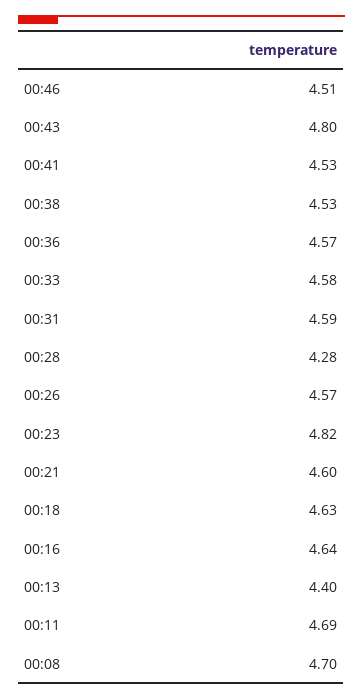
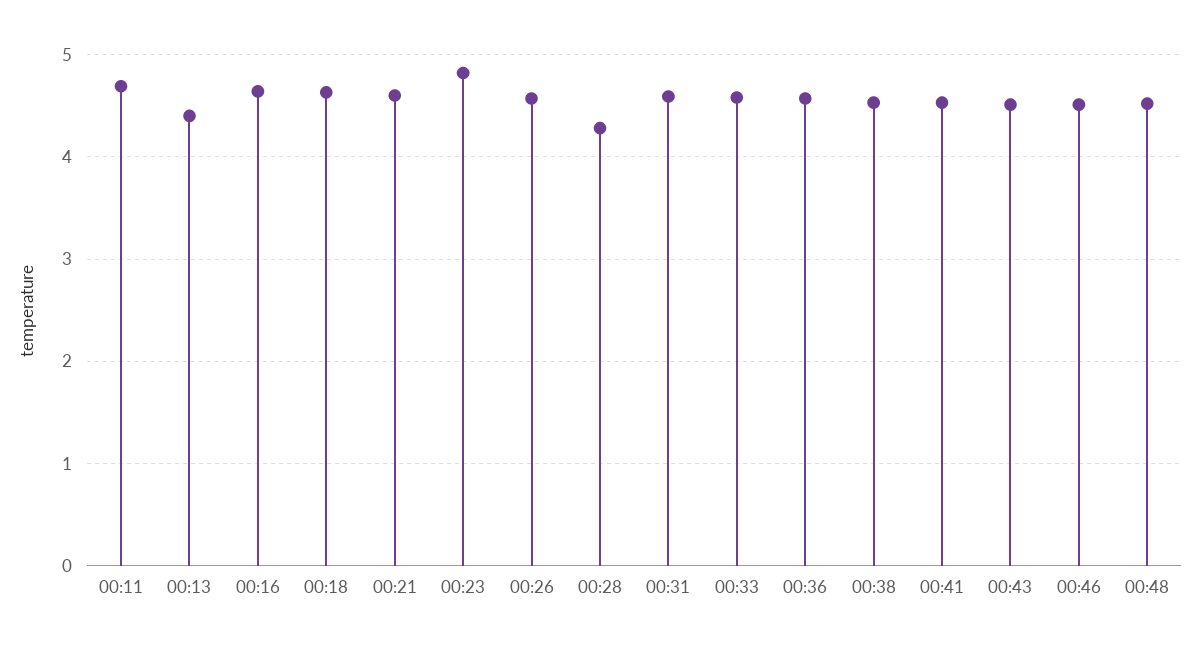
00:43: 4.8 -> 4.5
00:08: 4.7 -> none
00:48: none -> 4.5

